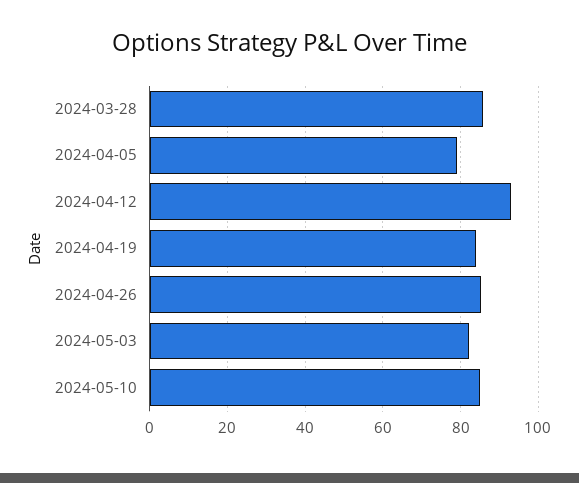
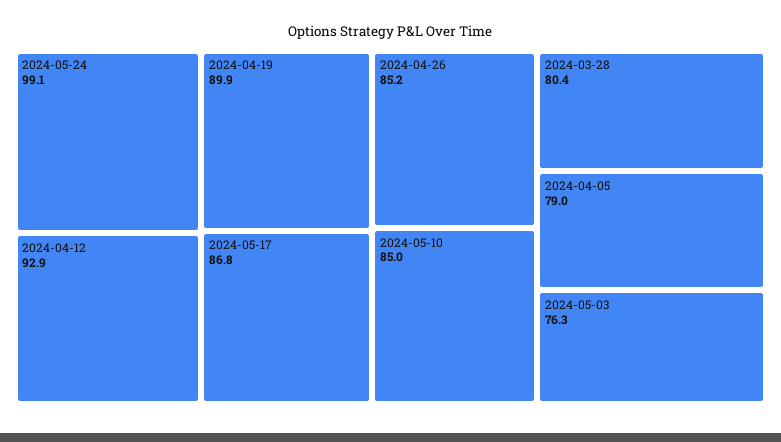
2024-03-28: 86 -> 80.4
2024-04-19: 84 -> 89.9
2024-05-03: 82 -> 76.3
2024-05-24: none -> 99.1
2024-05-17: none -> 86.8

